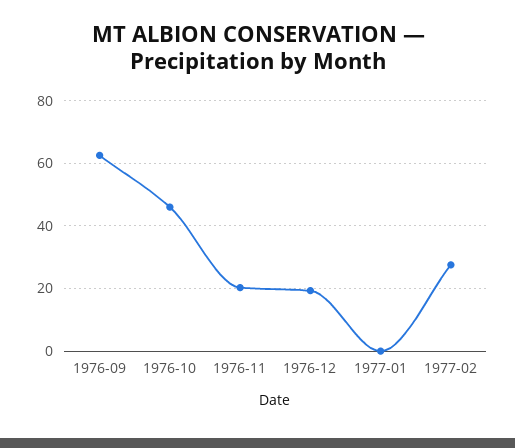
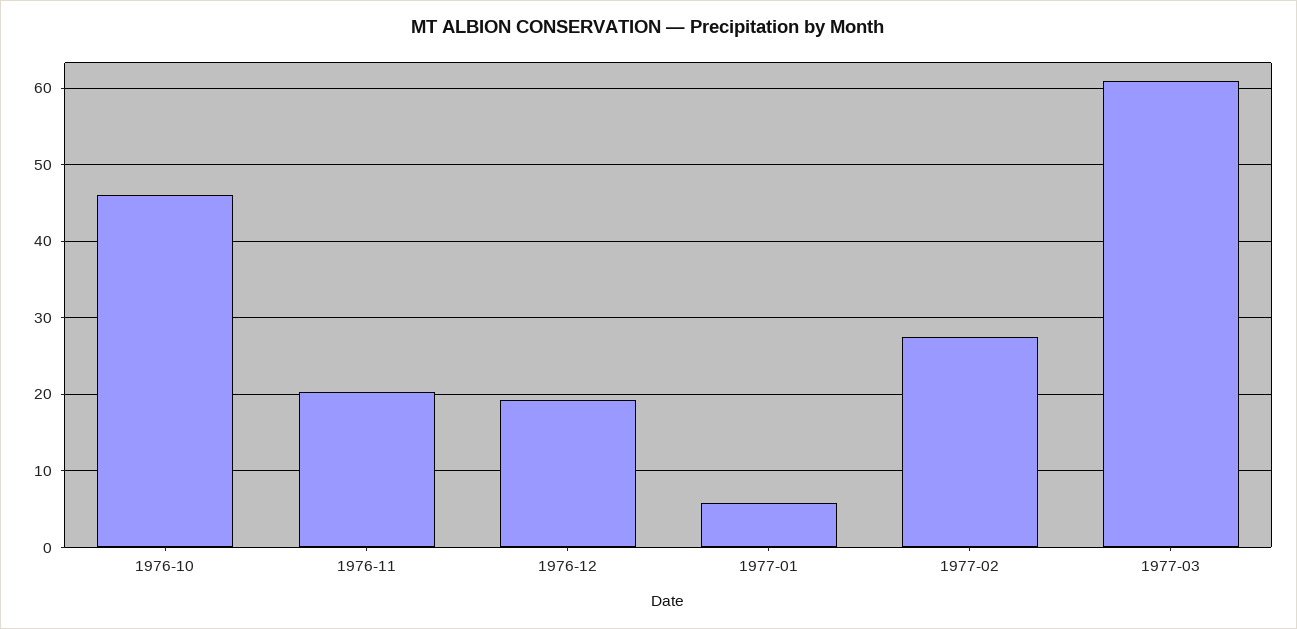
1976-09: 62 -> none
1977-01: 0 -> 6
1977-03: none -> 61

